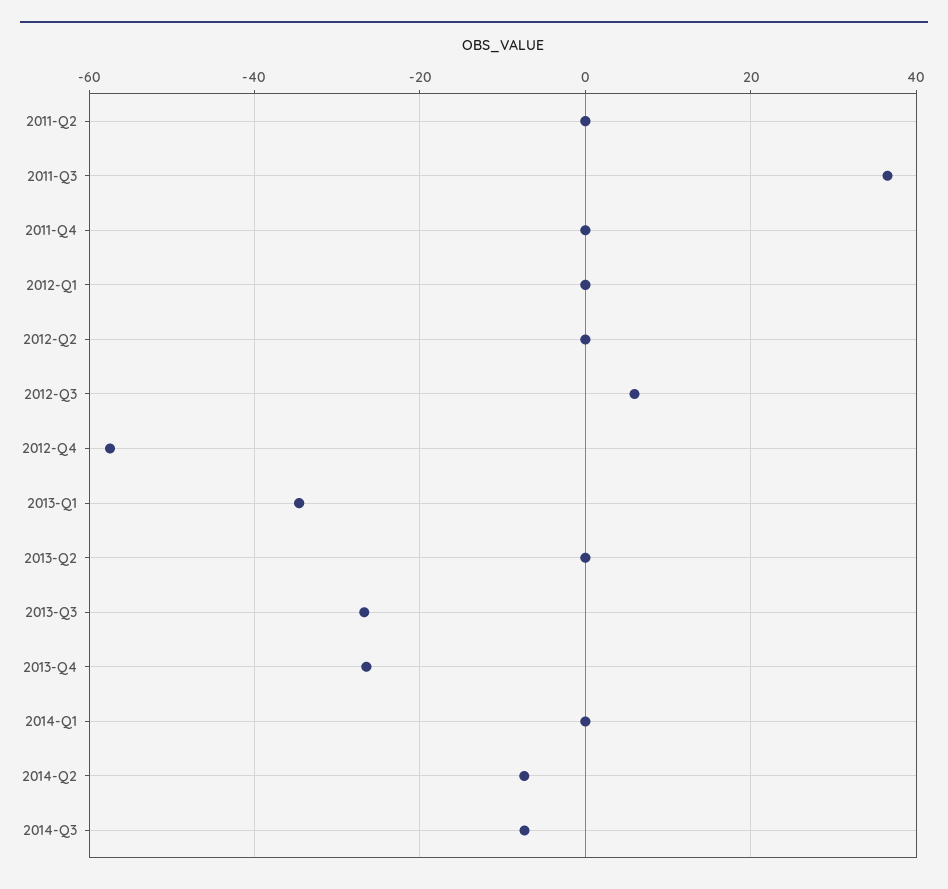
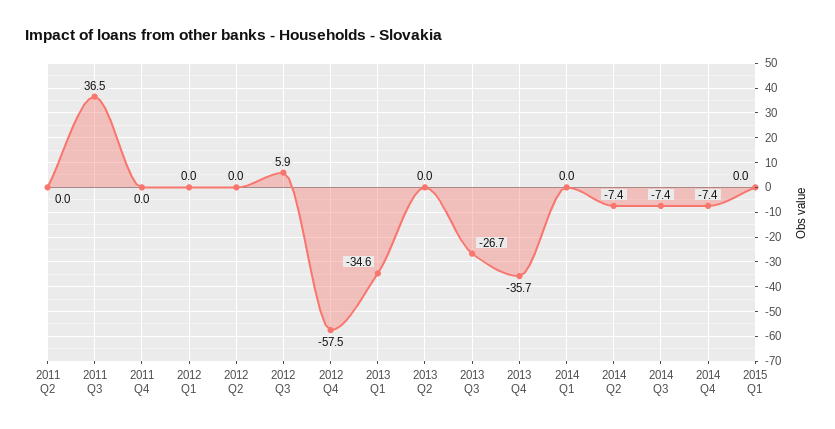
2013-Q4: -26 -> -35.7
2014 Q4: none -> -7.4
2015 Q1: none -> 0

